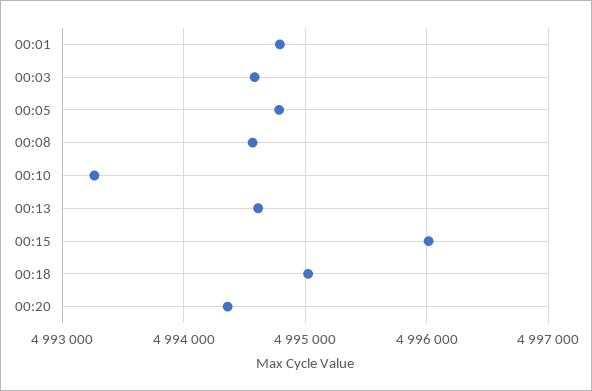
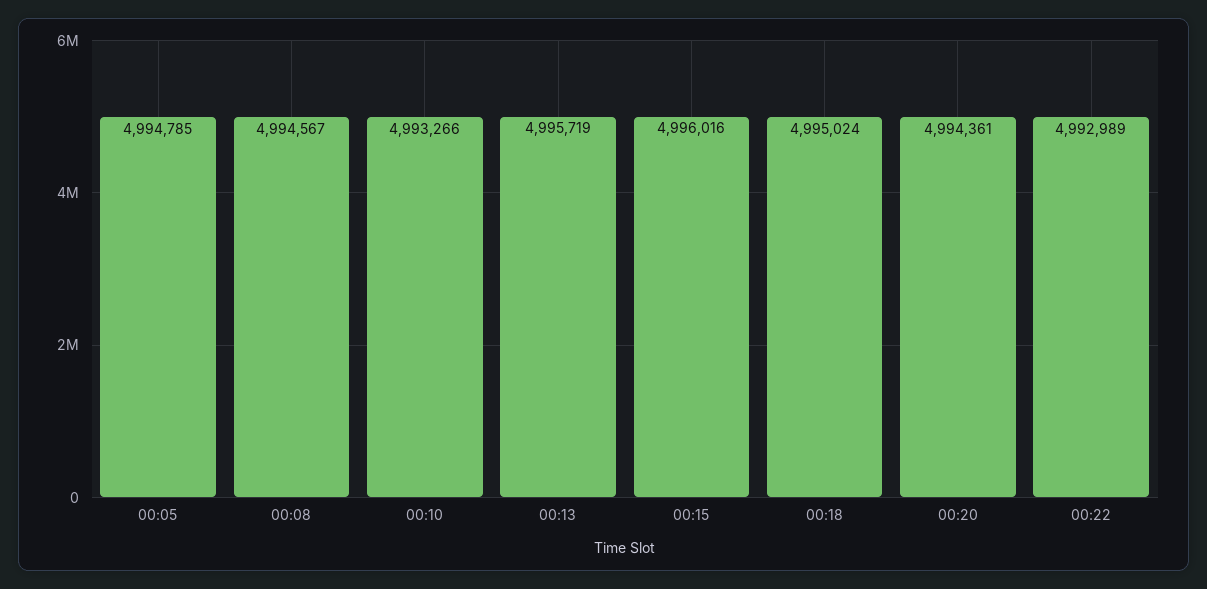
00:01: 4994800 -> none
00:03: 4994600 -> none
00:13: 4994600 -> 4995719
00:22: none -> 4992989

